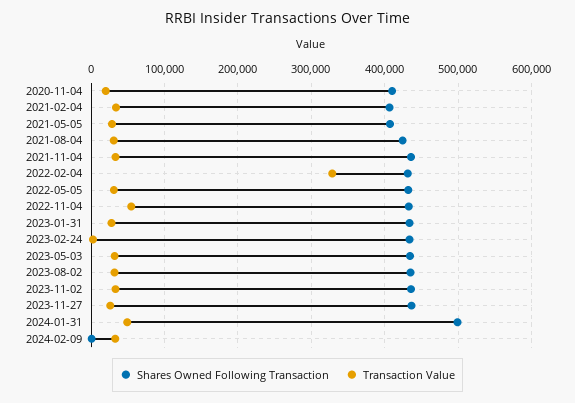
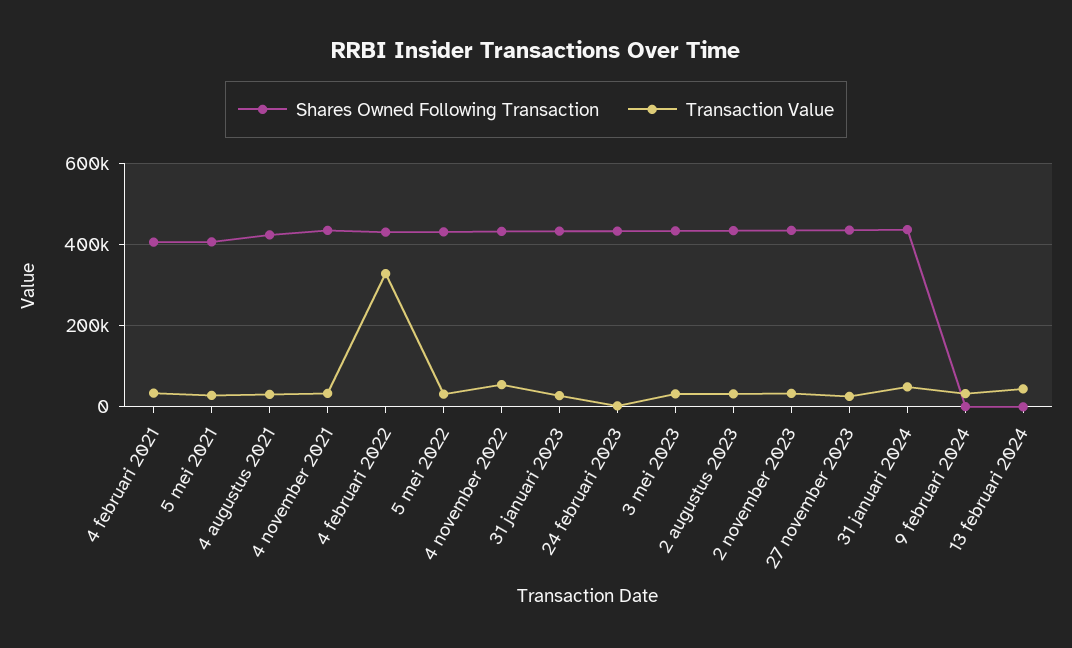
Shares Owned Following Transaction, 2020-11-04: 410000 -> none
Transaction Value, 2020-11-04: 20000 -> none
Shares Owned Following Transaction, 2024-01-31: 500000 -> 440000
Shares Owned Following Transaction, 13 februari 2024: none -> 0
Transaction Value, 13 februari 2024: none -> 40000

